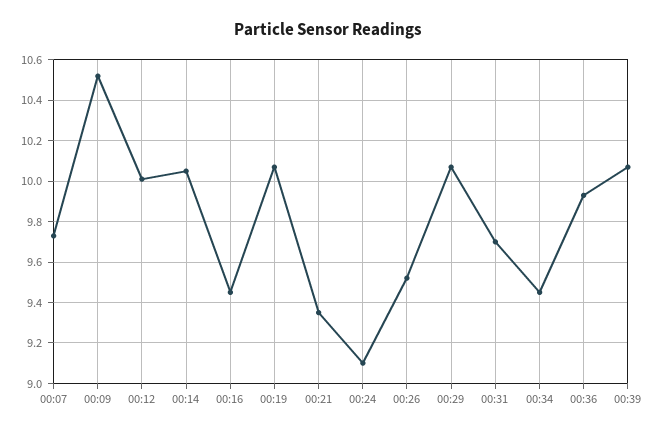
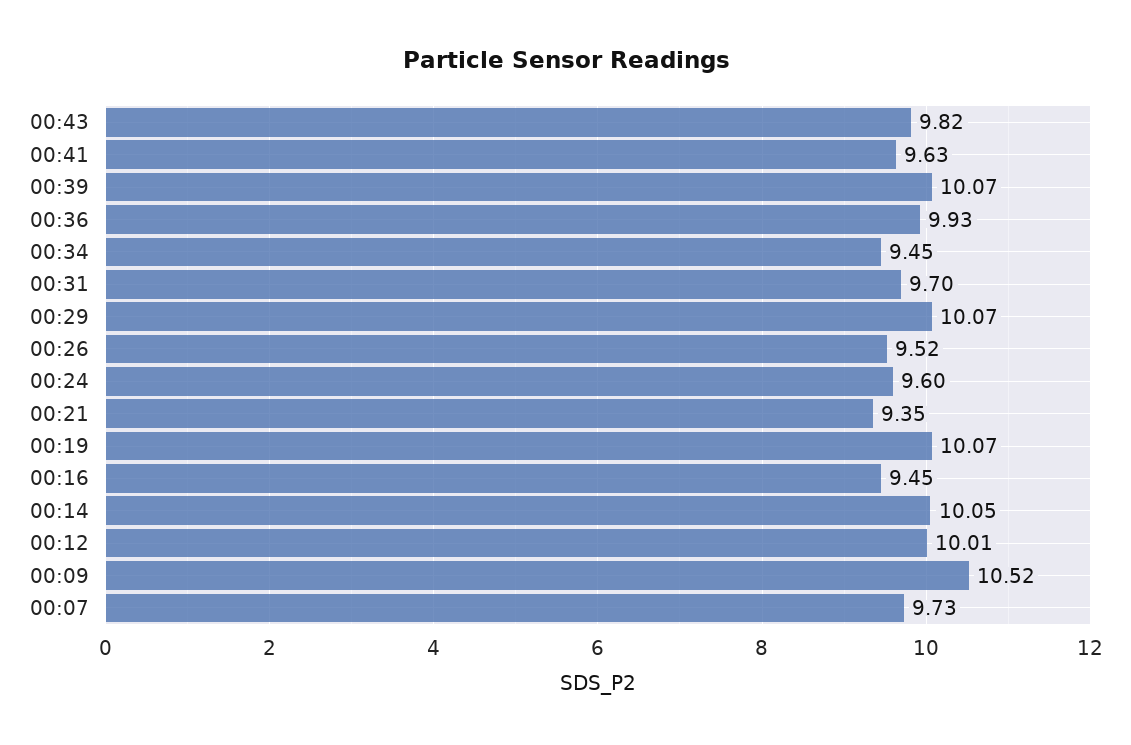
00:24: 9.1 -> 9.6
00:43: none -> 9.82
00:41: none -> 9.63

